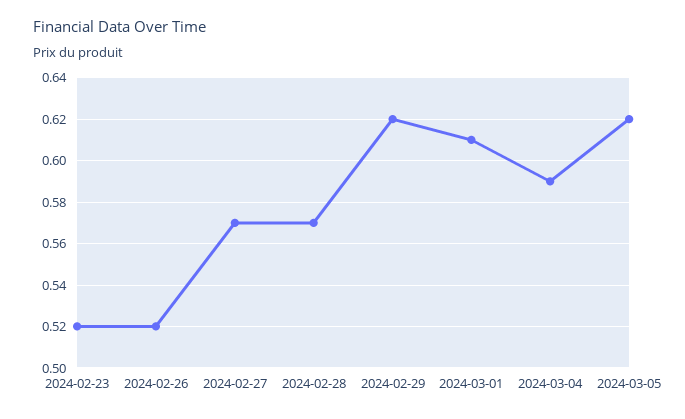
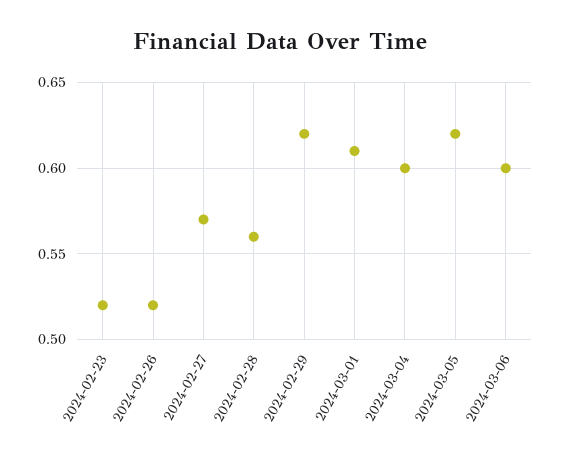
2024-02-28: 0.57 -> 0.56
2024-03-04: 0.59 -> 0.6
2024-03-06: none -> 0.6

